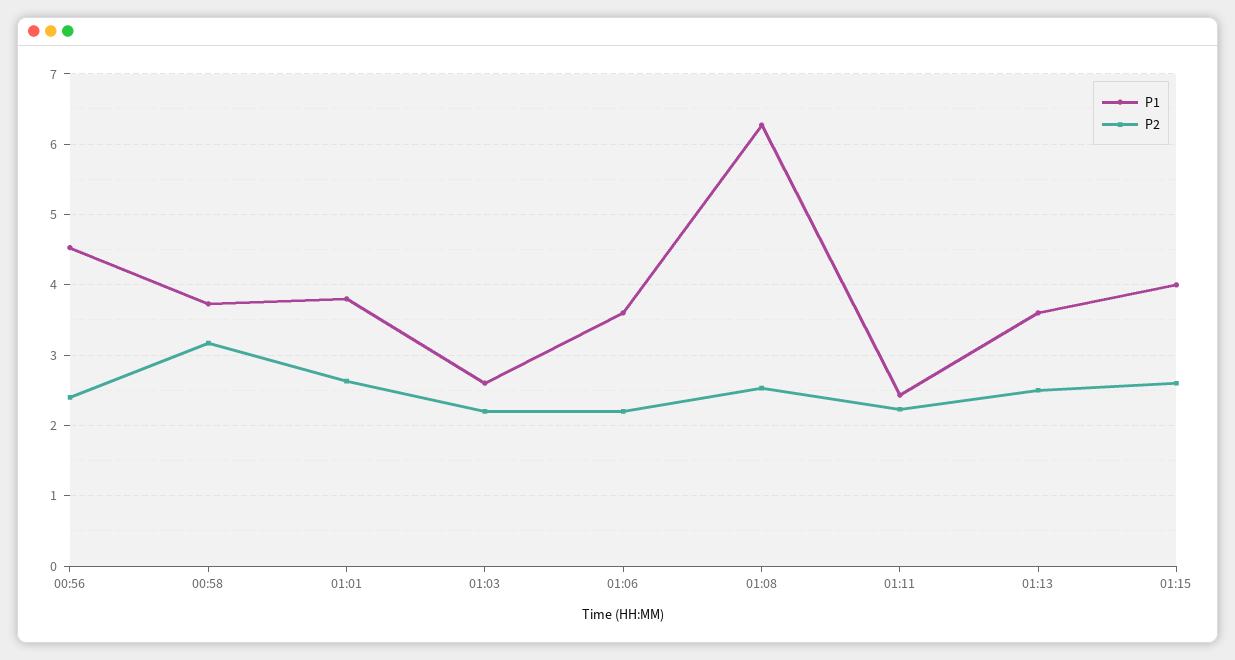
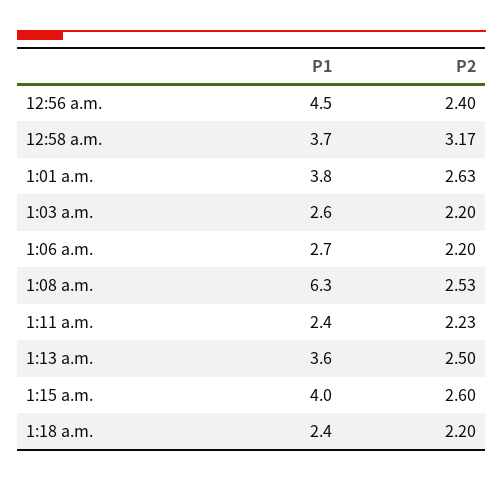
P1, 01:06: 3.6 -> 2.7
P1, 1:18 a.m.: none -> 2.4
P2, 1:18 a.m.: none -> 2.2

